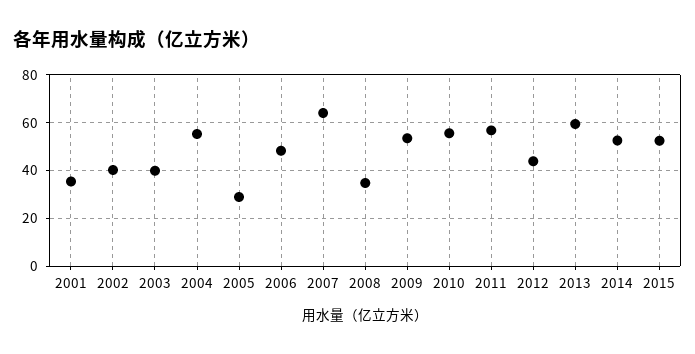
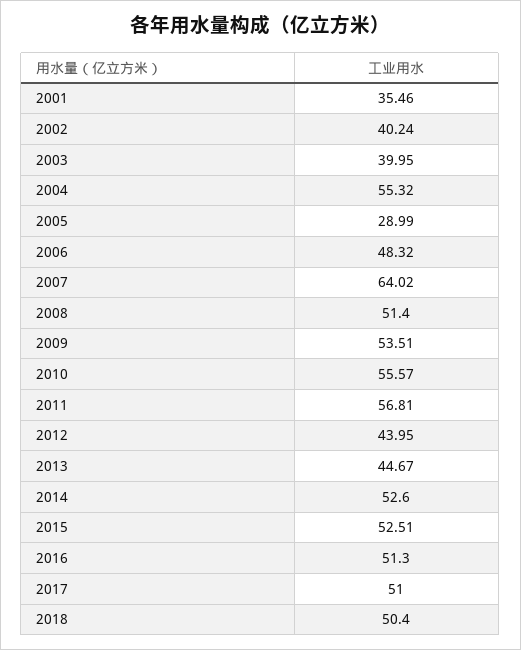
2008: 35 -> 51.4
2013: 60 -> 44.67
2016: none -> 51.3
2017: none -> 51
2018: none -> 50.4

